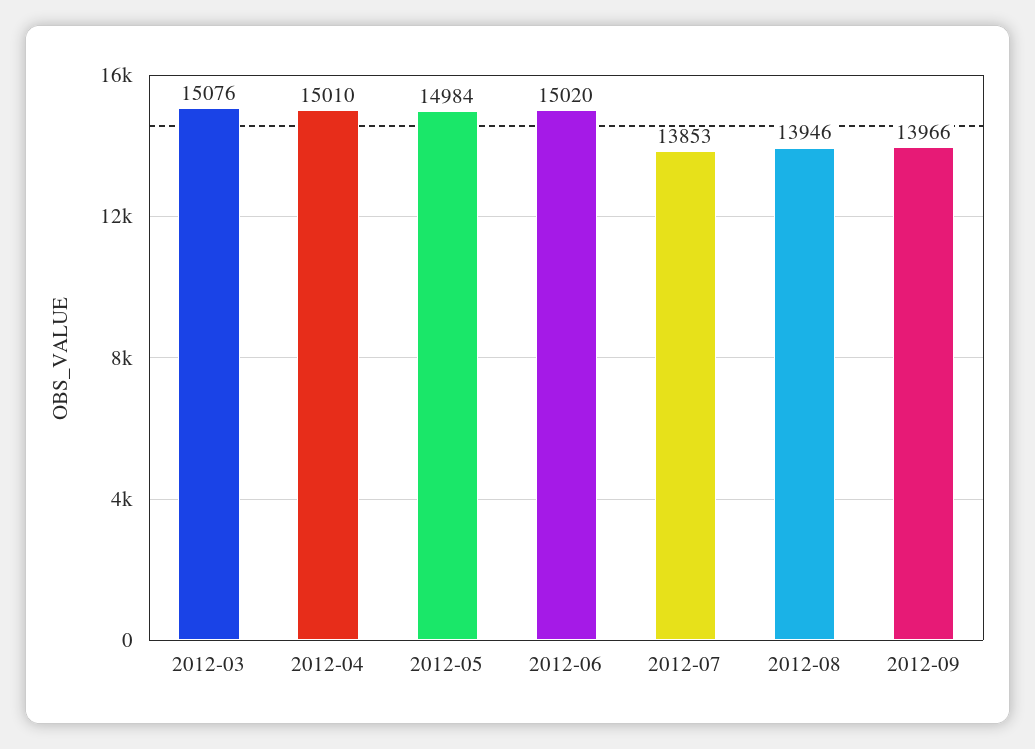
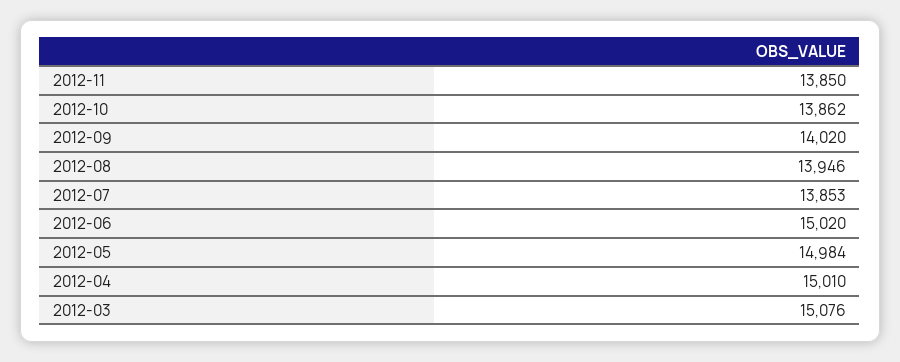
2012-09: 13966 -> 14020
2012-11: none -> 13850
2012-10: none -> 13862

